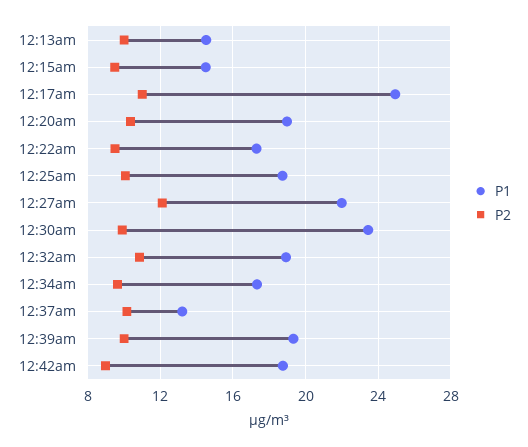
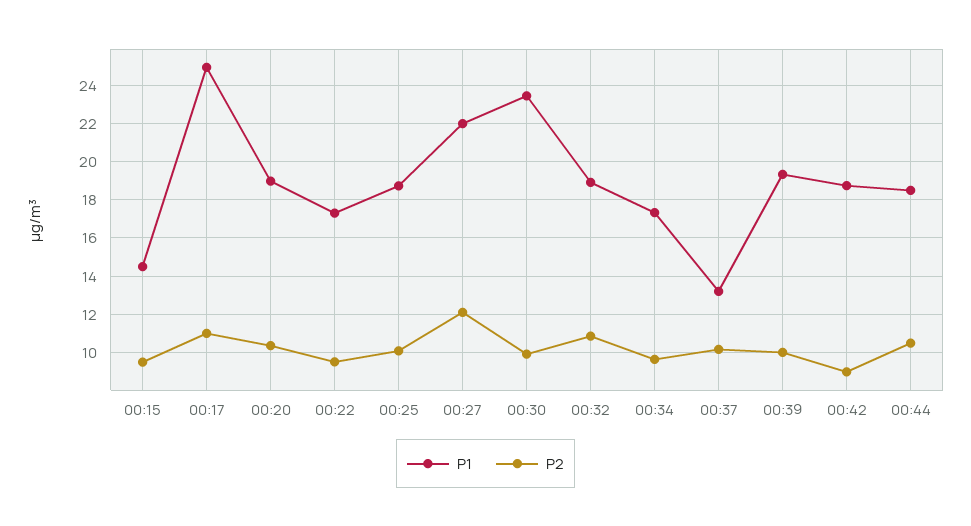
P1, 12:13am: 14.5 -> none
P2, 12:13am: 10 -> none
P1, 00:44: none -> 18.5
P2, 00:44: none -> 10.5

